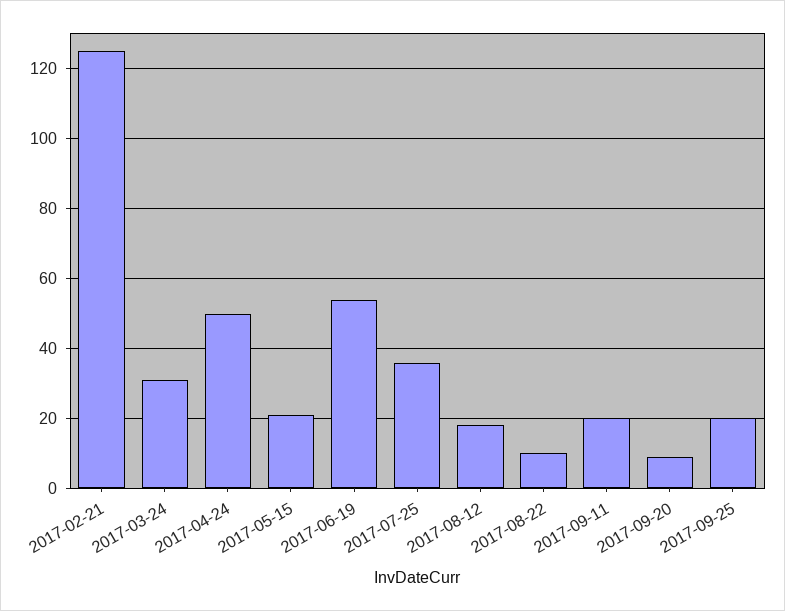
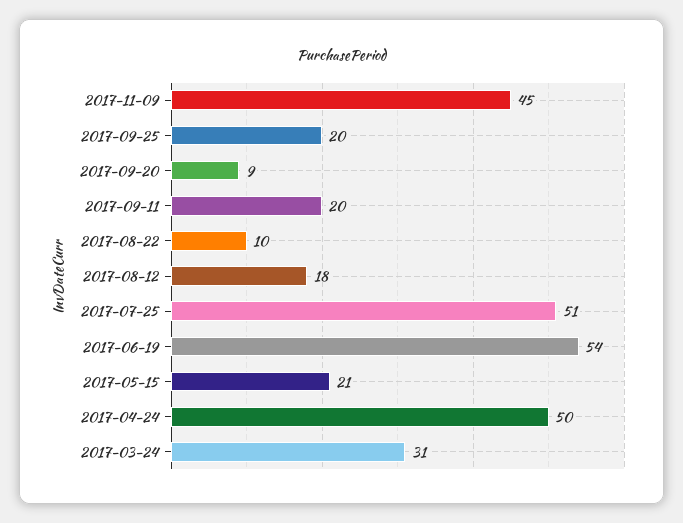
2017-02-21: 125 -> none
2017-07-25: 35 -> 51
2017-11-09: none -> 45

